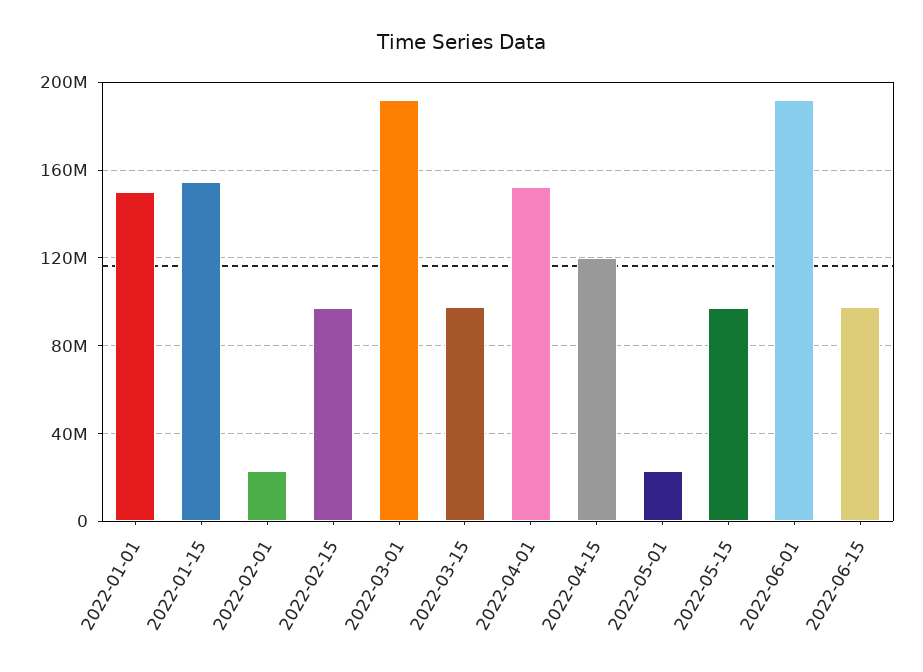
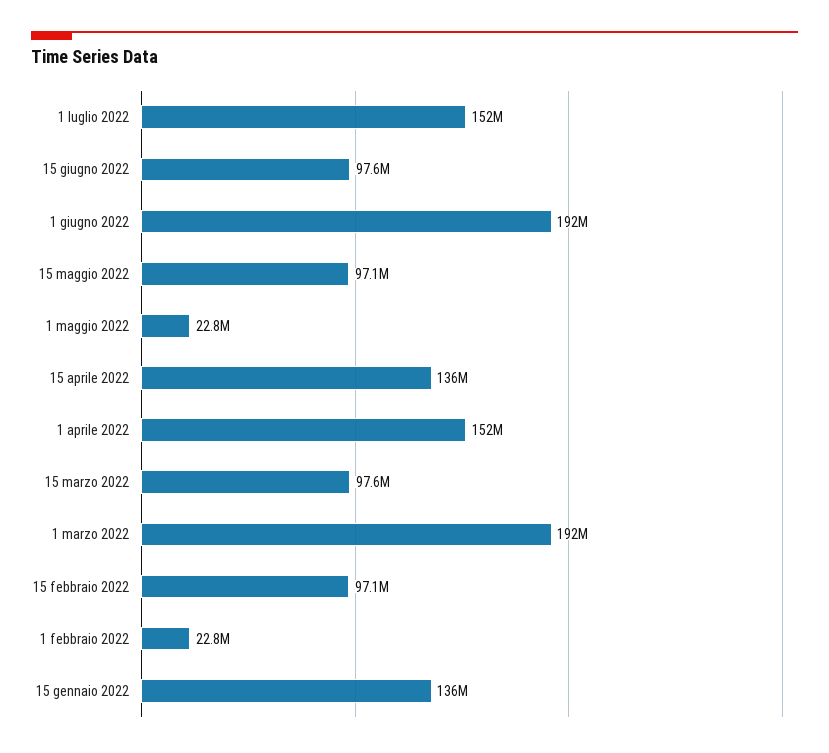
2022-01-01: 150000000 -> none
2022-01-15: 155000000 -> 136000000
2022-04-15: 120000000 -> 136000000
1 luglio 2022: none -> 152000000

